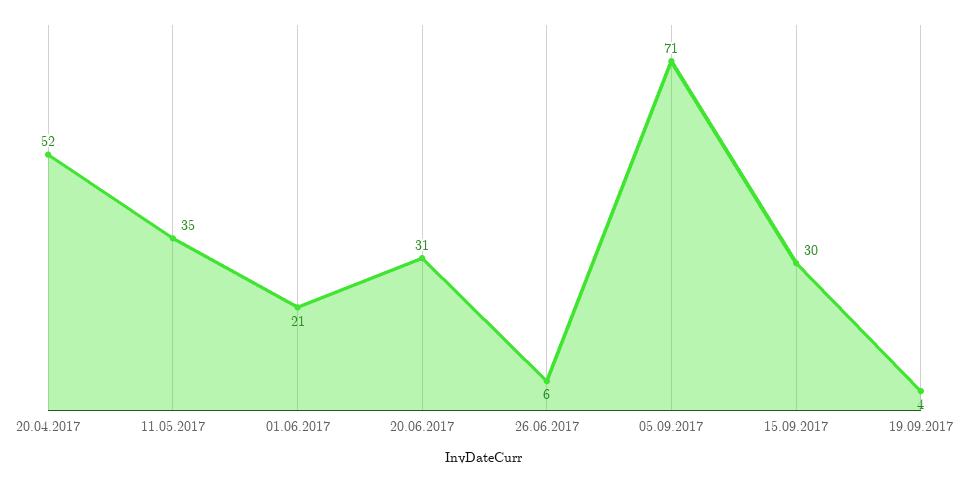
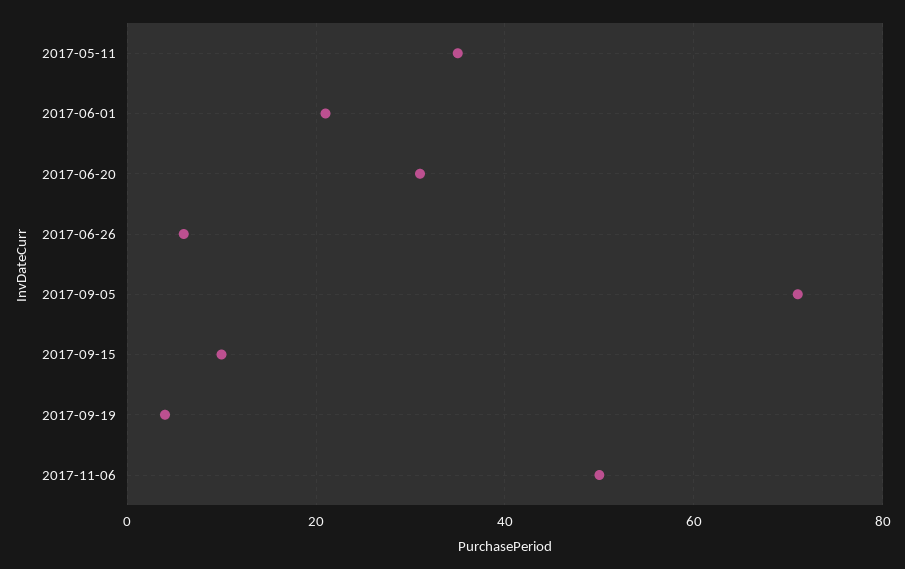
20.04.2017: 52 -> none
15.09.2017: 30 -> 10
2017-11-06: none -> 50

